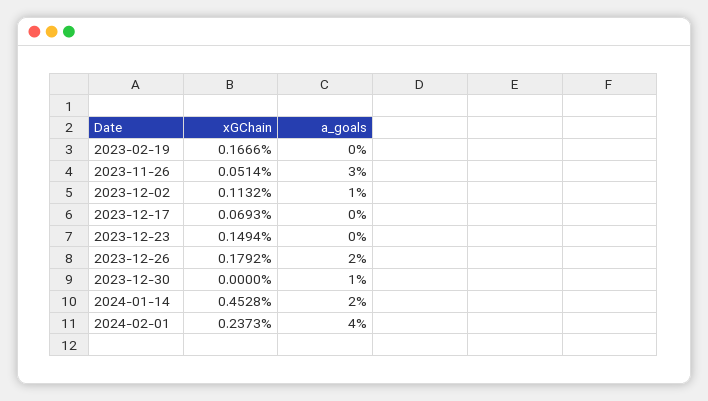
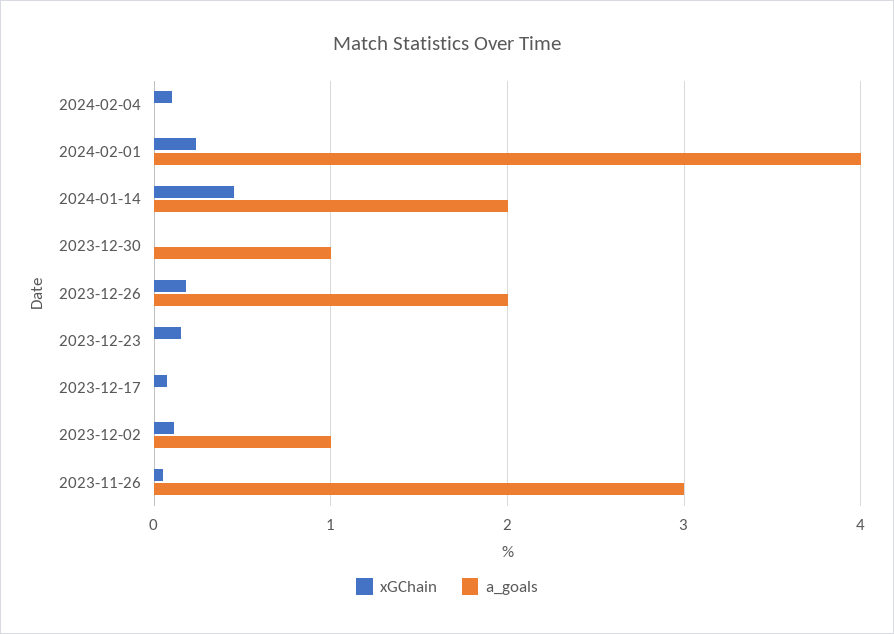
xGChain, 2023-02-19: 0.1666 -> none
a_goals, 2023-02-19: 0 -> none
xGChain, 2024-02-04: none -> 0.1
a_goals, 2024-02-04: none -> 0

